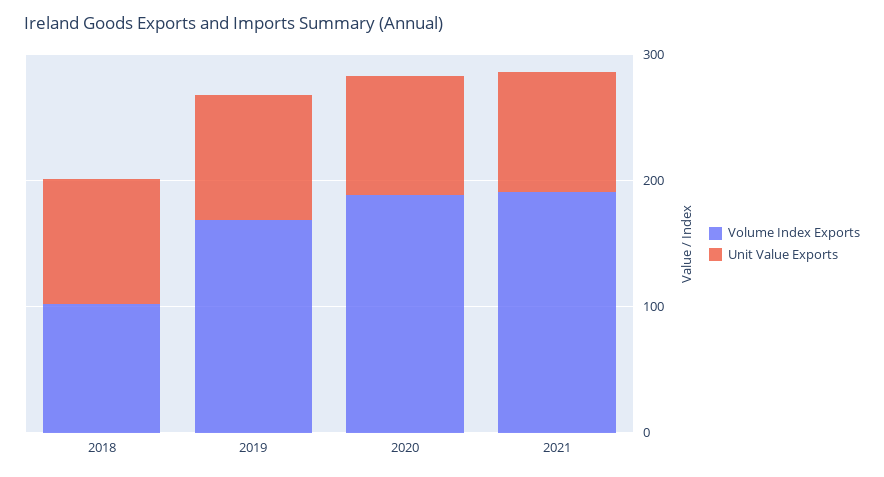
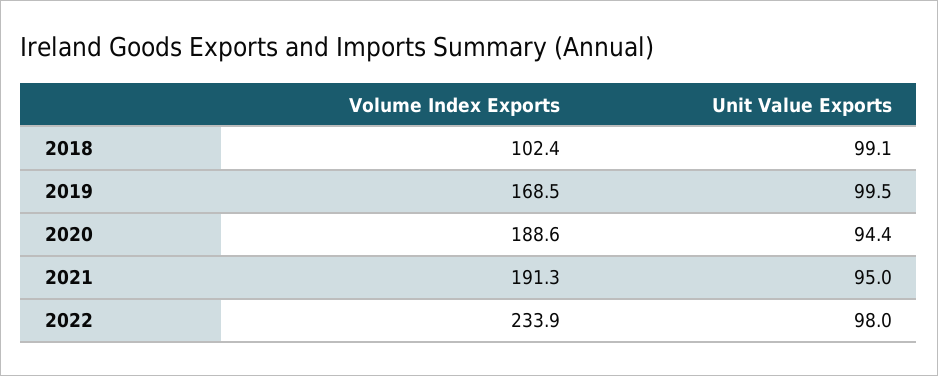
Volume Index Exports, 2022: none -> 233.9
Unit Value Exports, 2022: none -> 98

